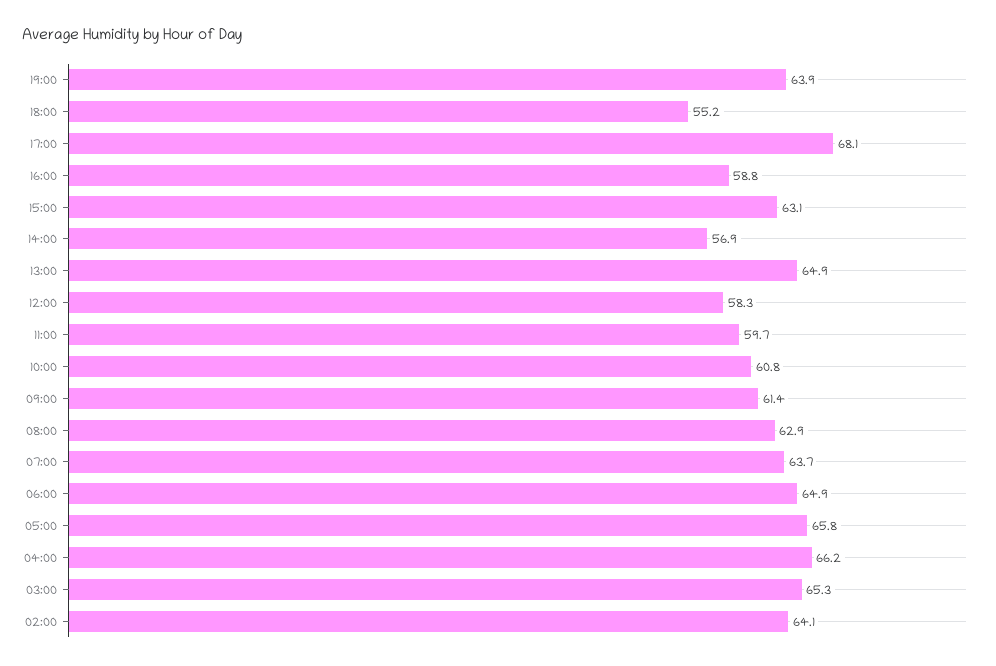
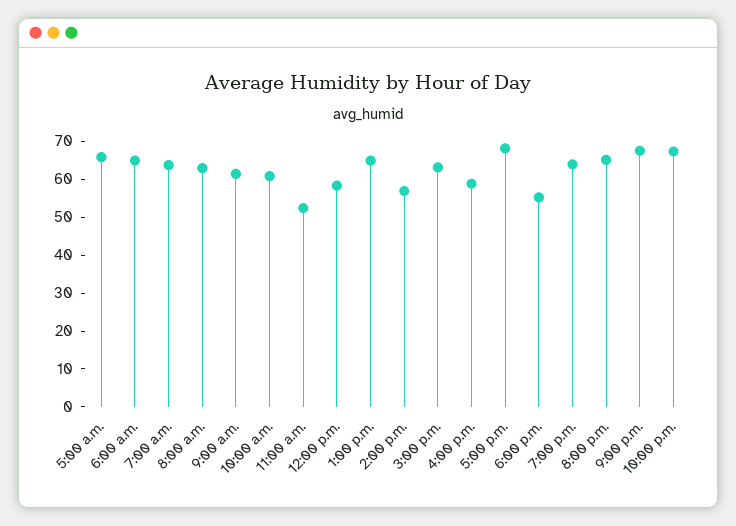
11:00: 59.7 -> 52.5
04:00: 66.2 -> none
03:00: 65.3 -> none
02:00: 64.1 -> none
8:00 p.m.: none -> 65
9:00 p.m.: none -> 67.5
10:00 p.m.: none -> 67.5

